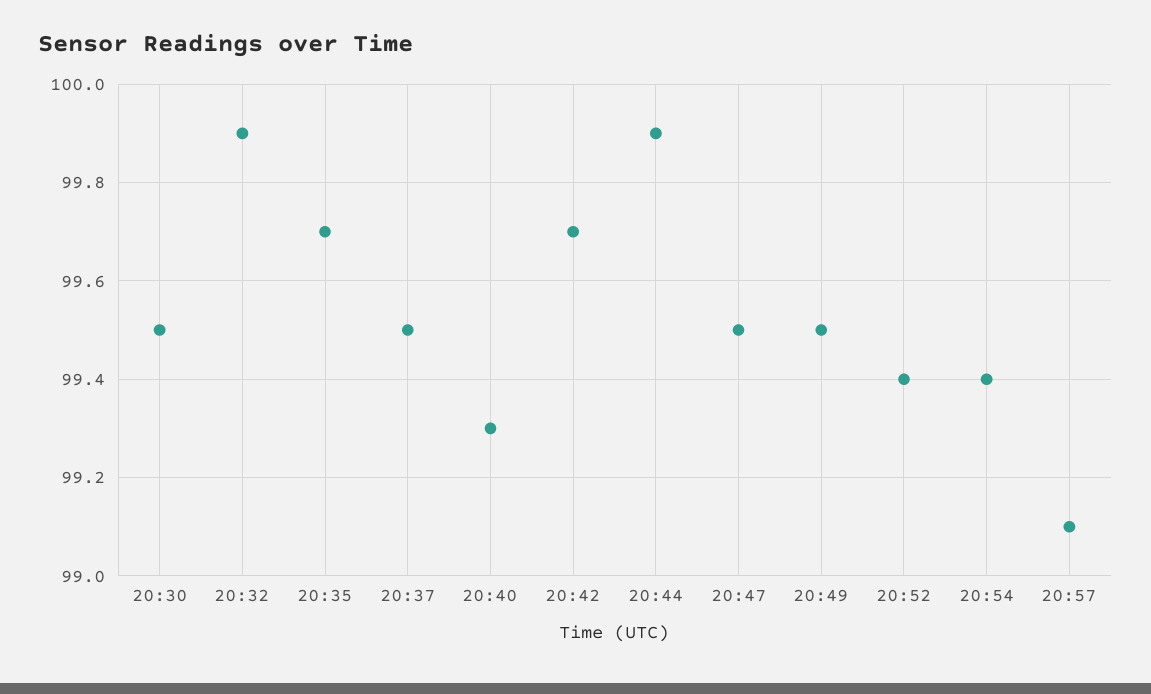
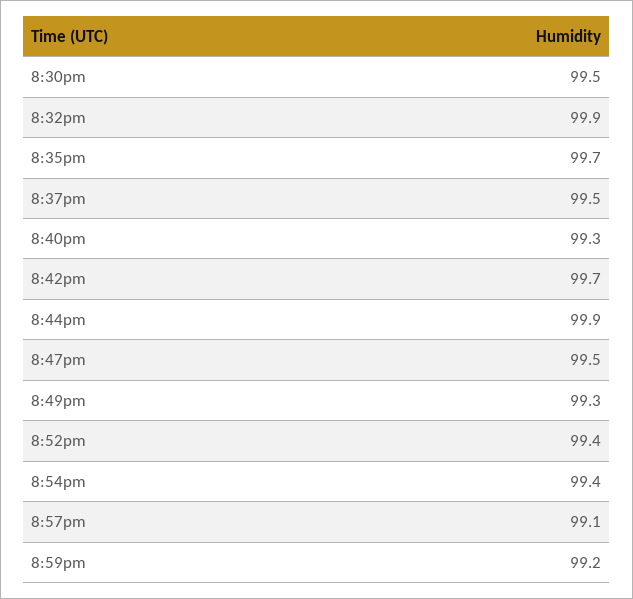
20:49: 99.5 -> 99.3
8:59pm: none -> 99.2

